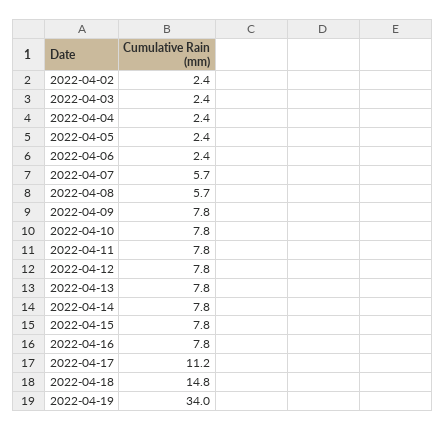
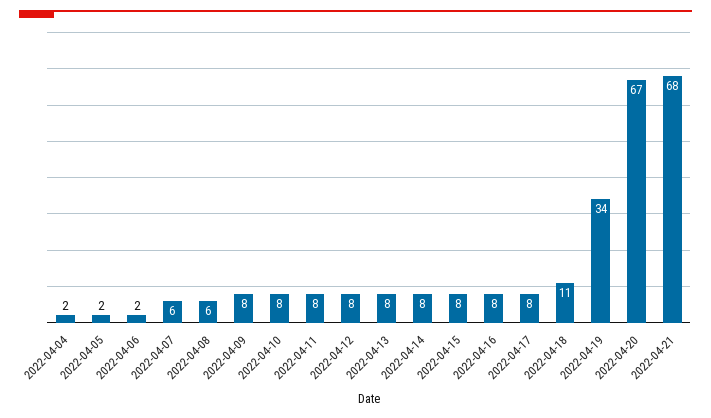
2022-04-02: 2.4 -> none
2022-04-03: 2.4 -> none
2022-04-17: 11.2 -> 8
2022-04-18: 14.8 -> 11
2022-04-20: none -> 67
2022-04-21: none -> 68

